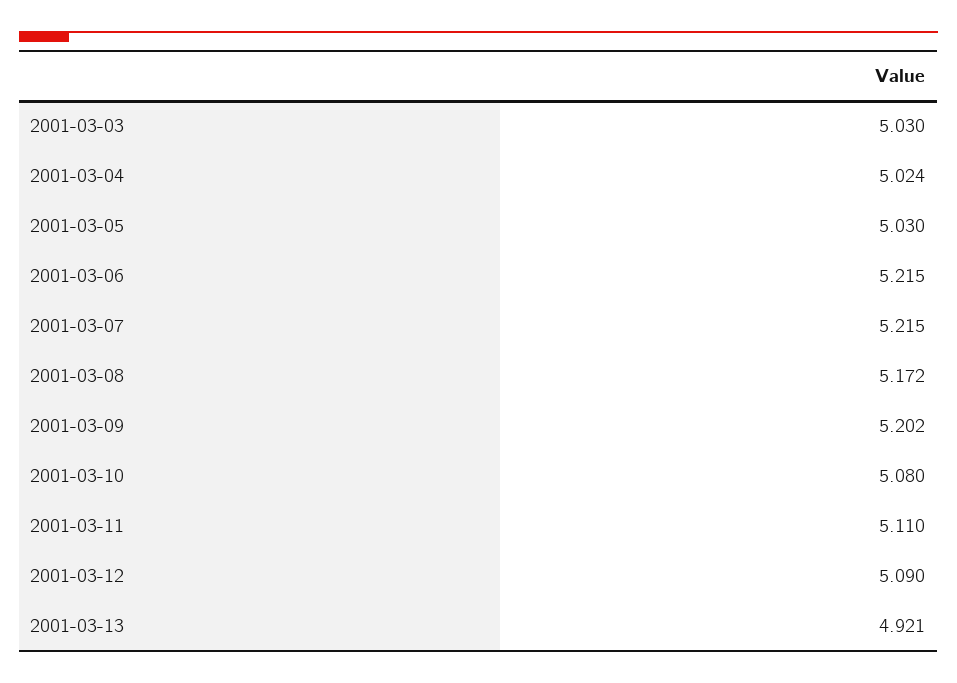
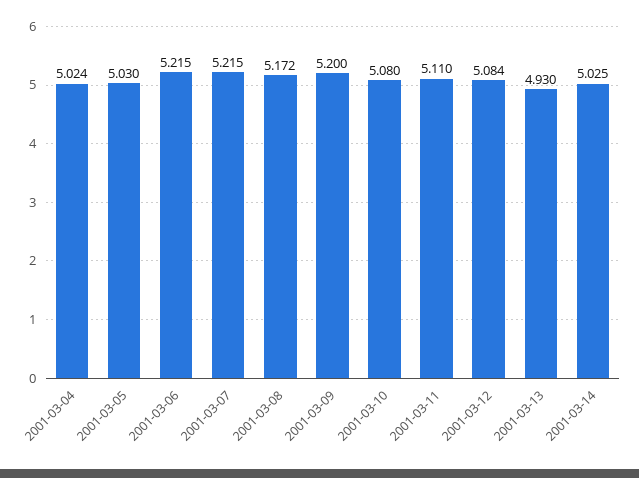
2001-03-03: 5.03 -> none
2001-03-09: 5.202 -> 5.2
2001-03-12: 5.09 -> 5.084
2001-03-13: 4.921 -> 4.93
2001-03-14: none -> 5.025

